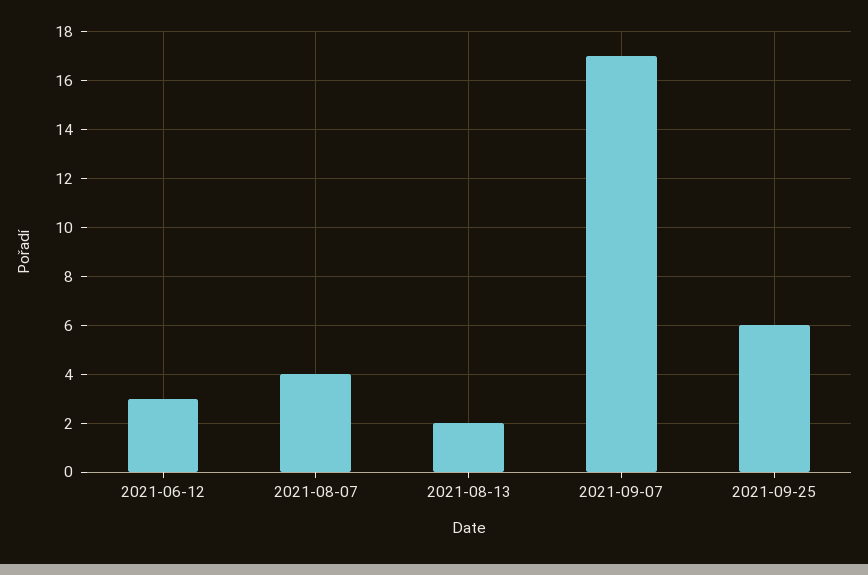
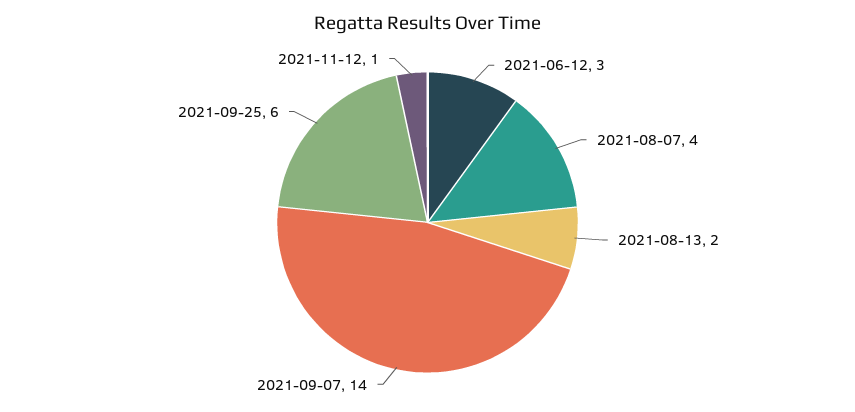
2021-09-07: 17 -> 14
2021-11-12: none -> 1

